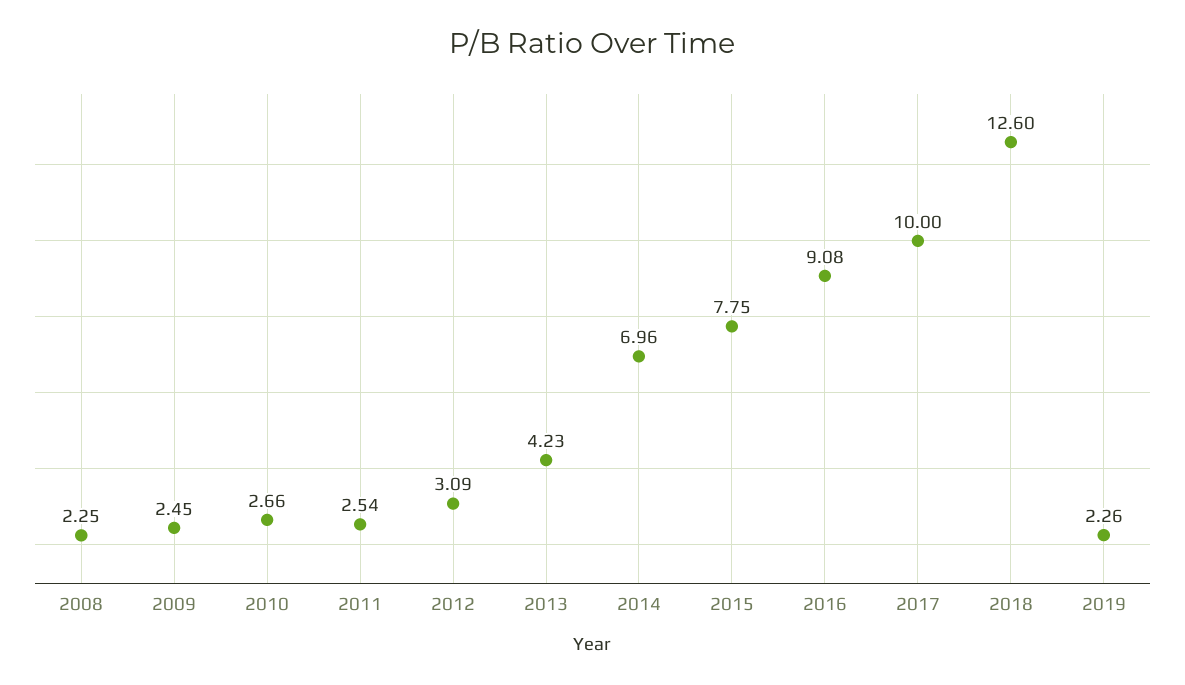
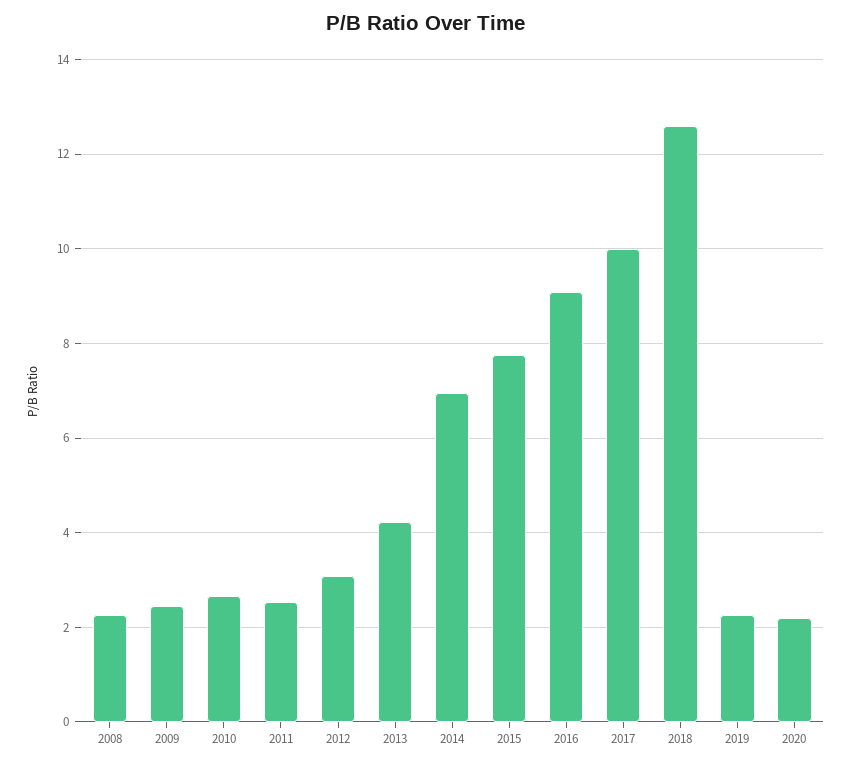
2020: none -> 2.2

